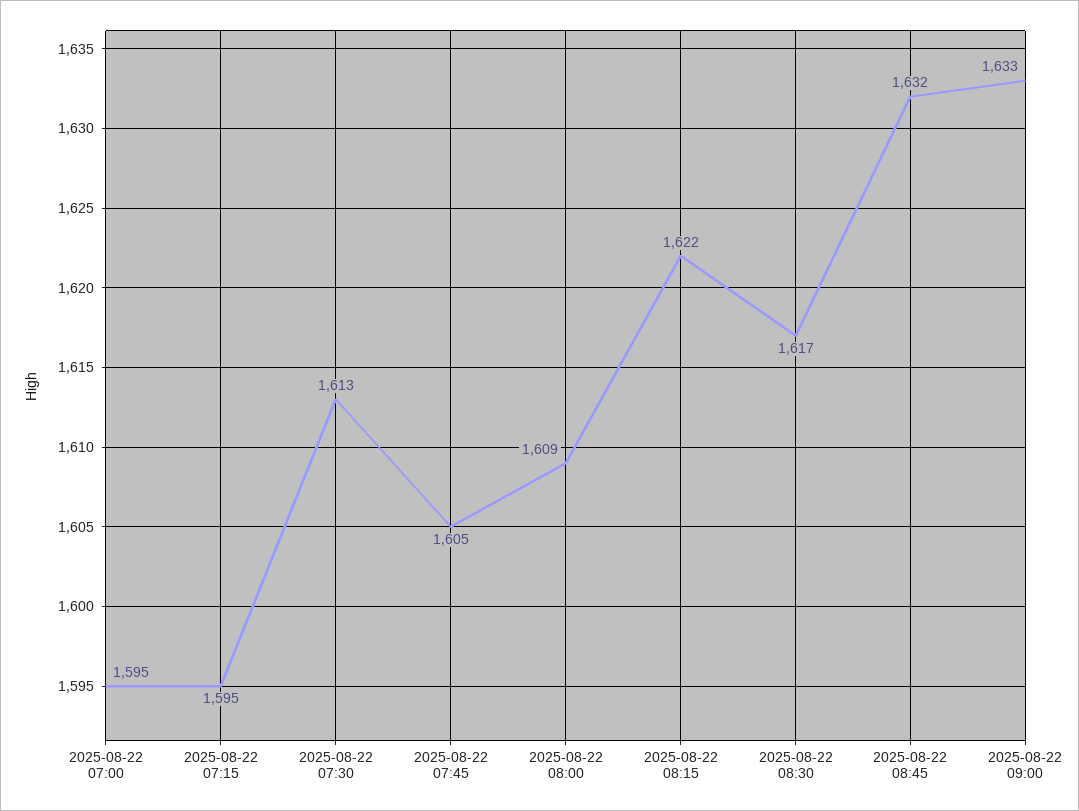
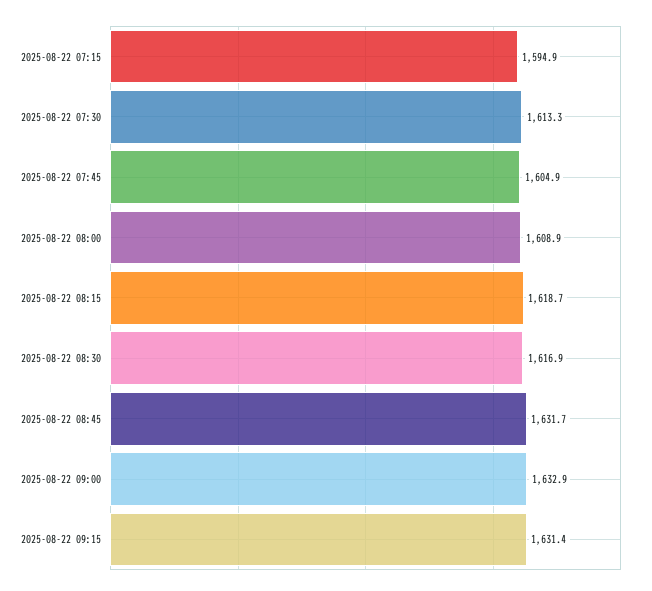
2025-08-22 07:00: 1595 -> none
2025-08-22 08:15: 1622 -> 1618.7
2025-08-22 09:15: none -> 1631.4

